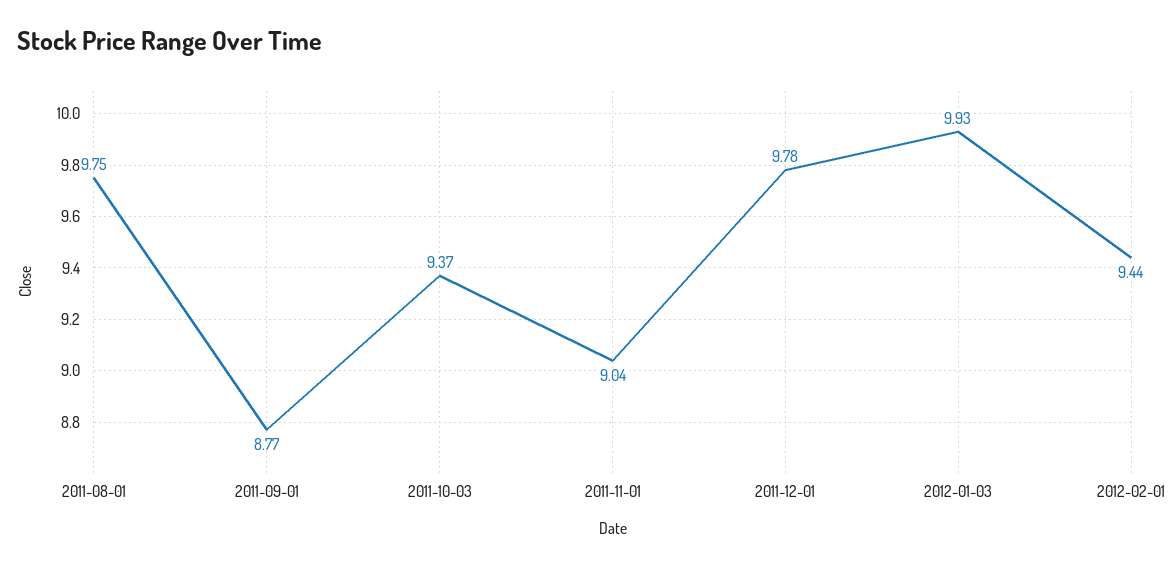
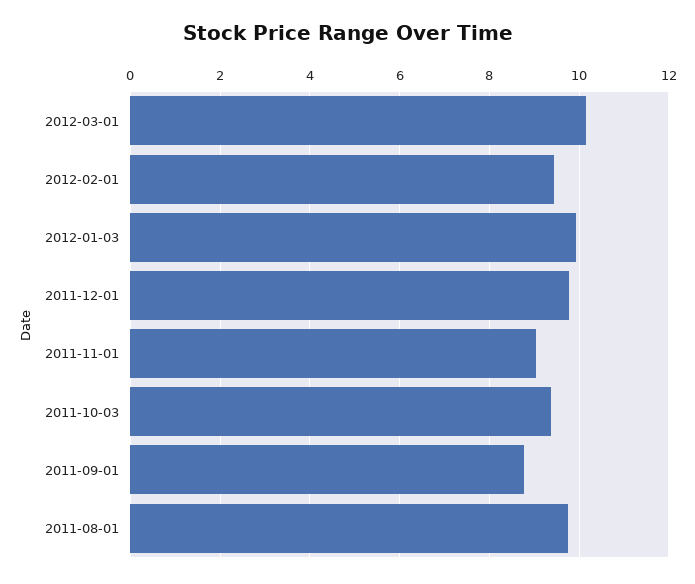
2012-03-01: none -> 10.2

